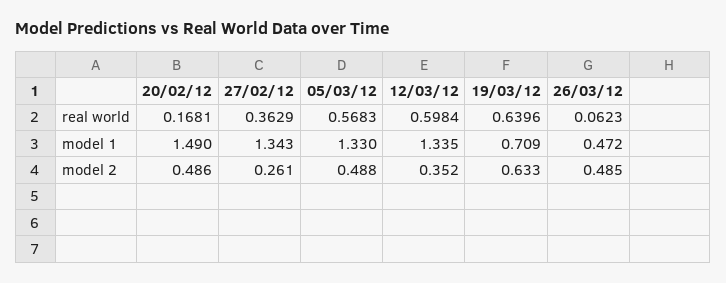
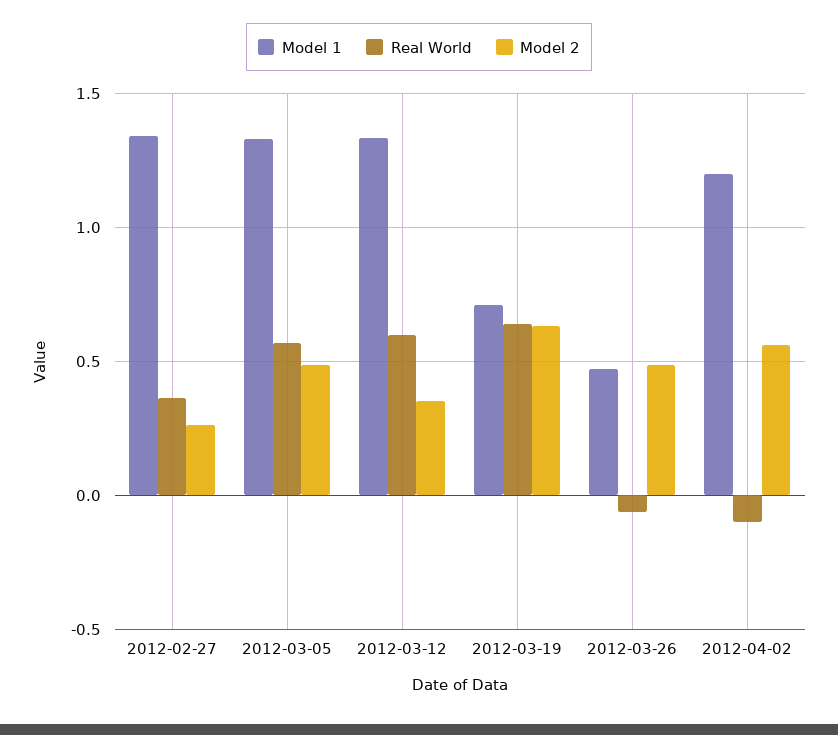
real world, 20/02/12: 0.1681 -> none
real world, 26/03/12: 0.0623 -> -0.05
model 1, 20/02/12: 1.49 -> none
model 2, 20/02/12: 0.486 -> none
model 1, 2012-04-02: none -> 1.2
real world, 2012-04-02: none -> -0.1
model 2, 2012-04-02: none -> 0.55

